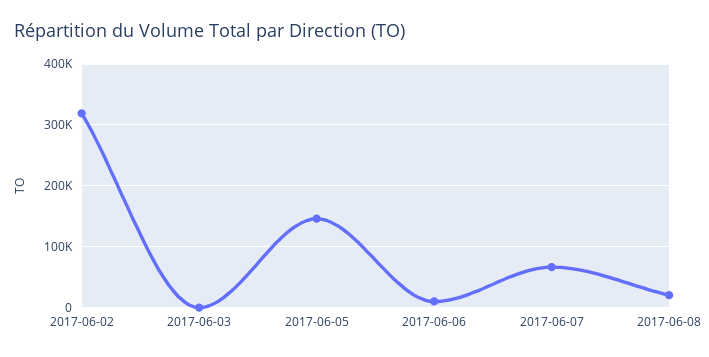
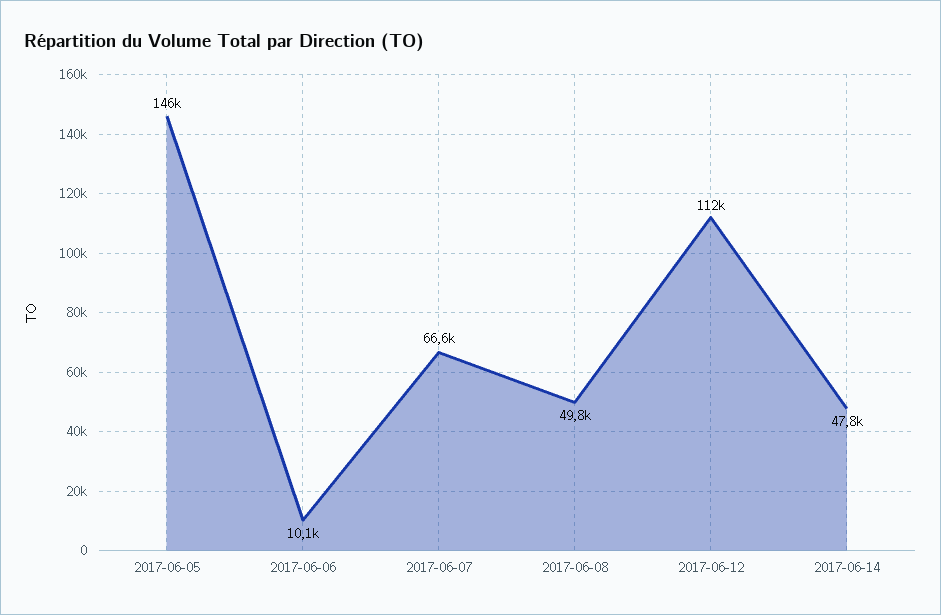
2017-06-02: 320000 -> none
2017-06-03: 0 -> none
2017-06-08: 20000 -> 49800
2017-06-12: none -> 112000
2017-06-14: none -> 47800

